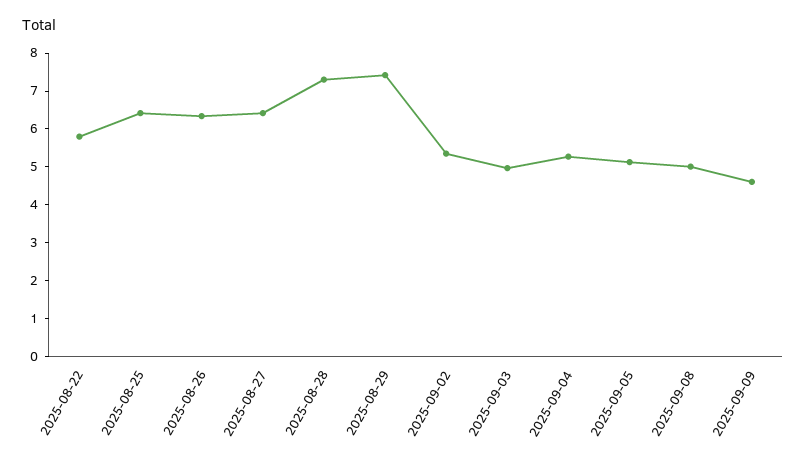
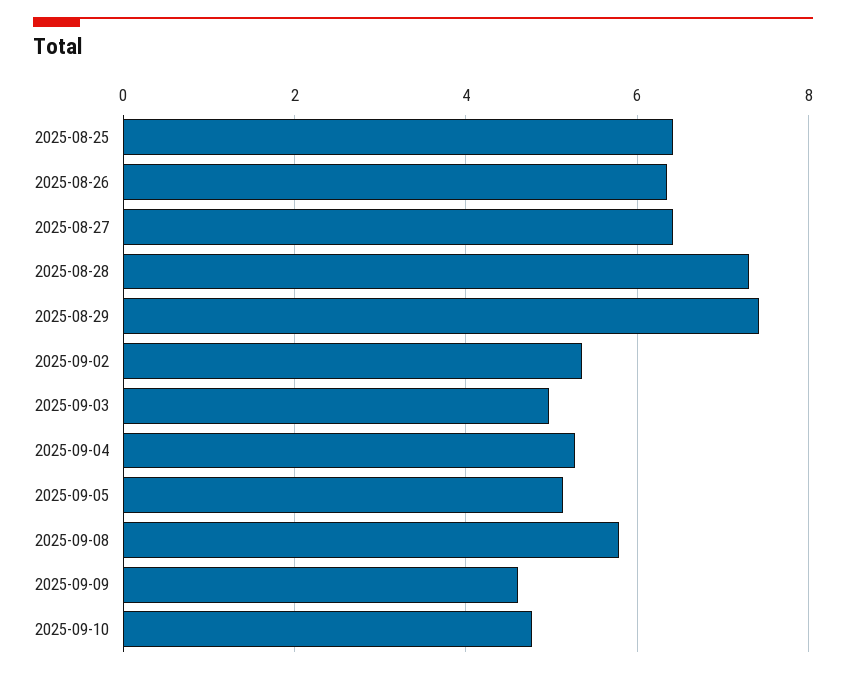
2025-08-22: 5.75 -> none
2025-09-08: 5 -> 5.8
2025-09-10: none -> 4.8

